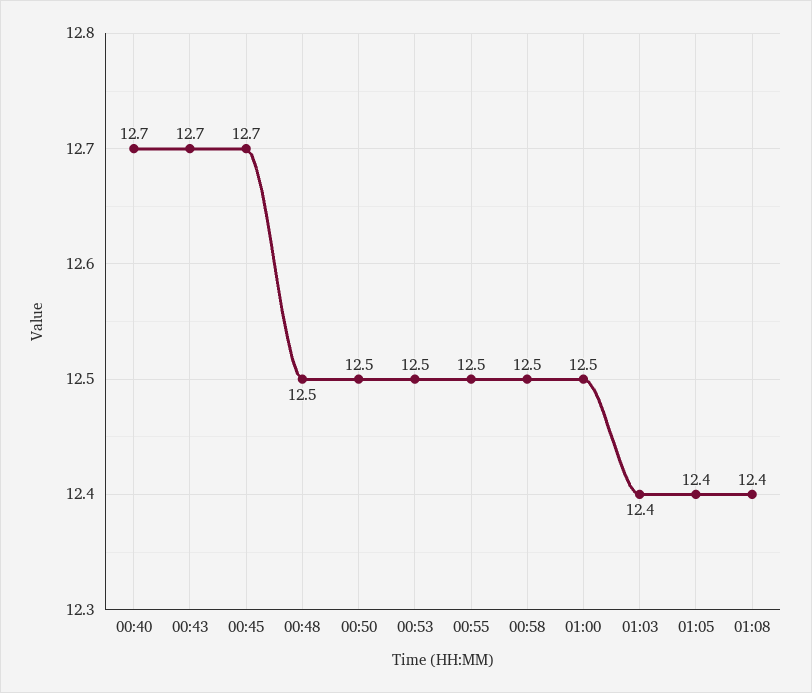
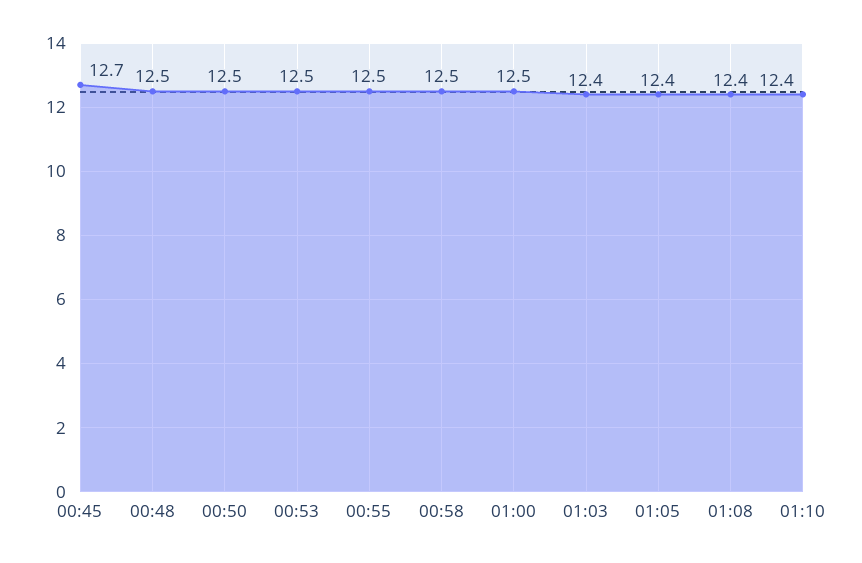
00:40: 12.7 -> none
00:43: 12.7 -> none
01:10: none -> 12.4

